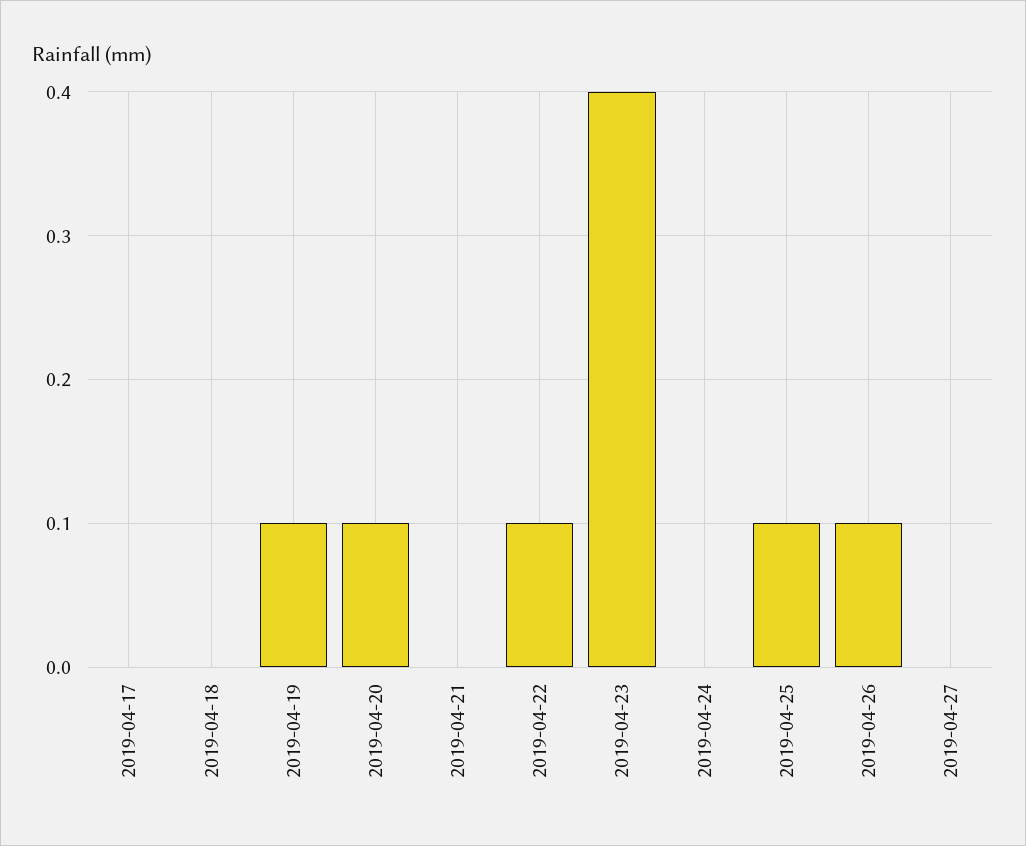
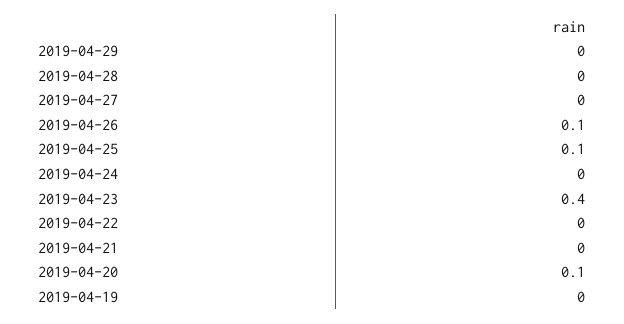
2019-04-17: 0 -> none
2019-04-18: 0 -> none
2019-04-19: 0.1 -> 0
2019-04-22: 0.1 -> 0
2019-04-29: none -> 0
2019-04-28: none -> 0

